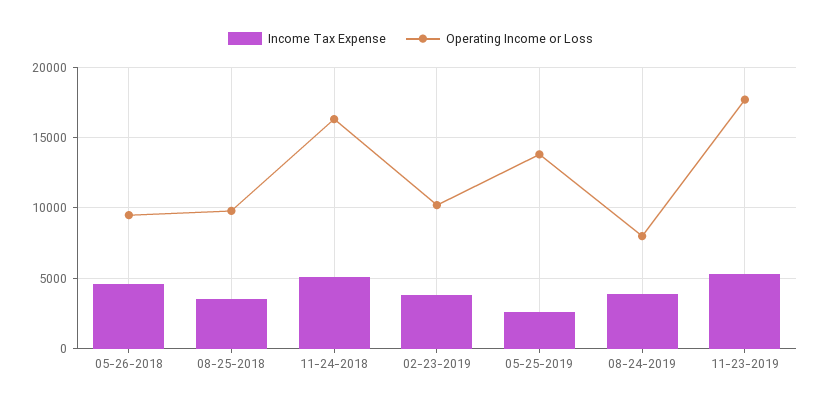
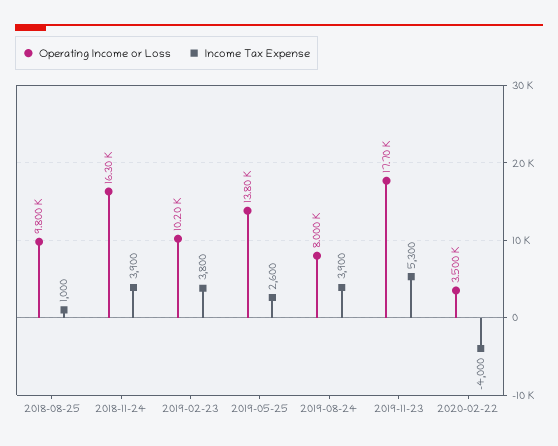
Income Tax Expense, 05-26-2018: 4500 -> none
Operating Income or Loss, 05-26-2018: 9500 -> none
Income Tax Expense, 08-25-2018: 3500 -> 1000
Income Tax Expense, 11-24-2018: 5000 -> 3900
Operating Income or Loss, 2020-02-22: none -> 3500
Income Tax Expense, 2020-02-22: none -> -4000

